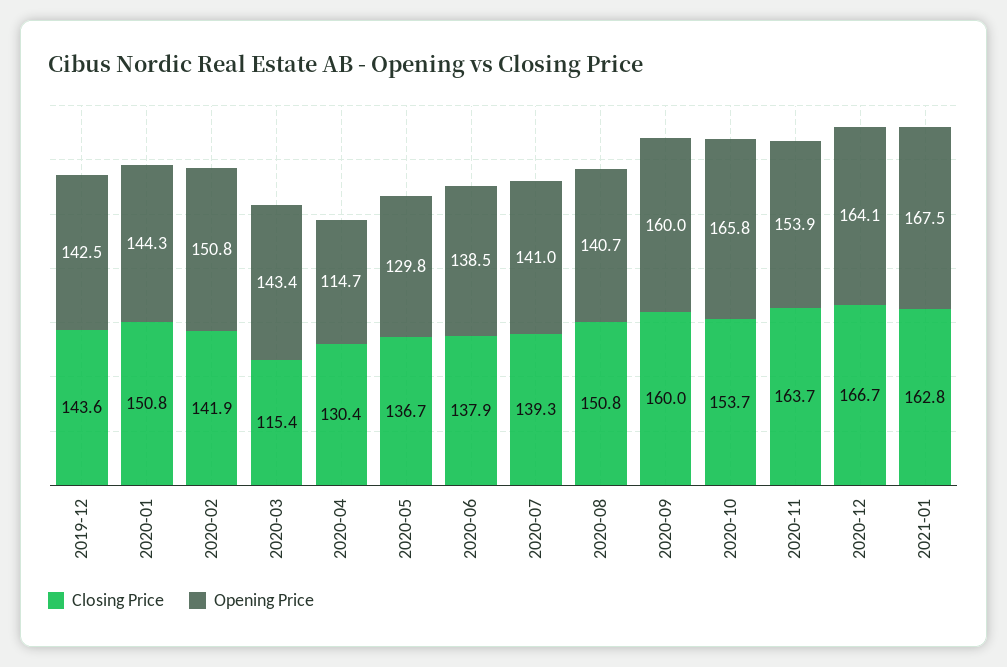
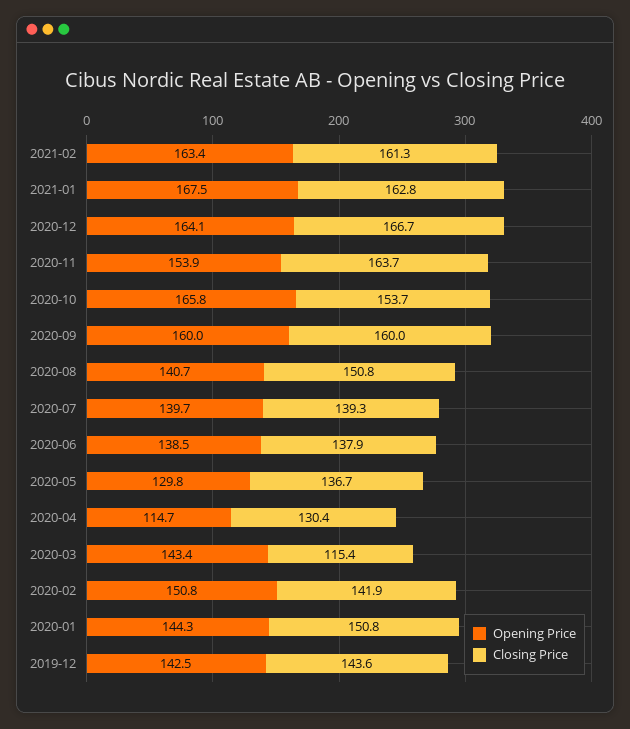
Opening Price, 2020-07: 141 -> 139.7
Opening Price, 2021-02: none -> 163.4
Closing Price, 2021-02: none -> 161.3

